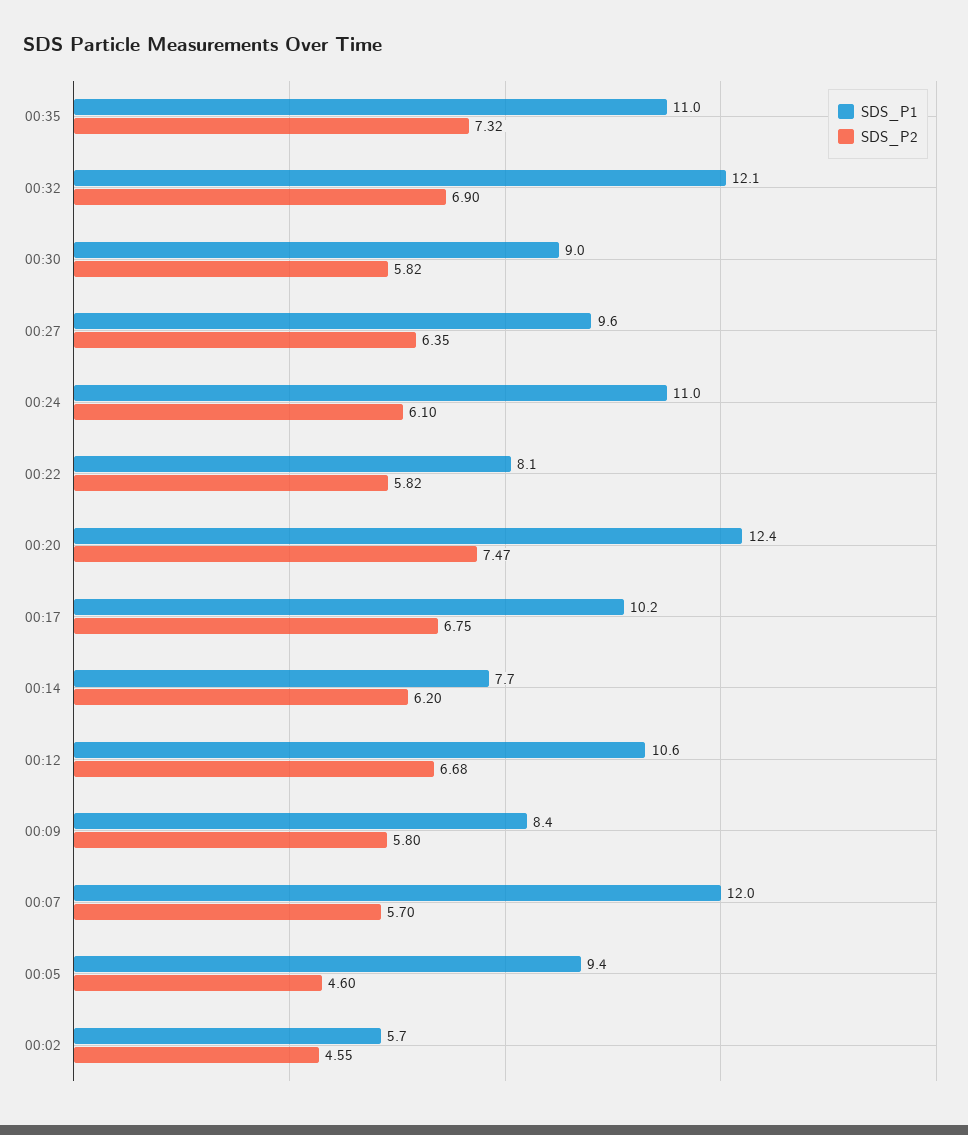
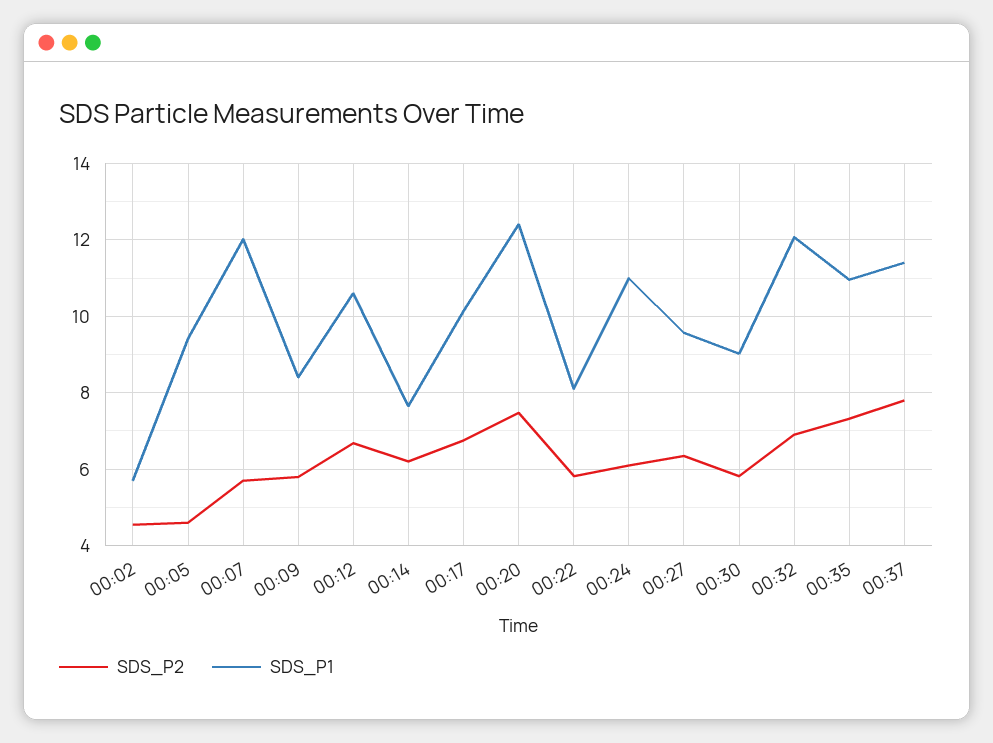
SDS_P2, 00:37: none -> 7.8
SDS_P1, 00:37: none -> 11.4

